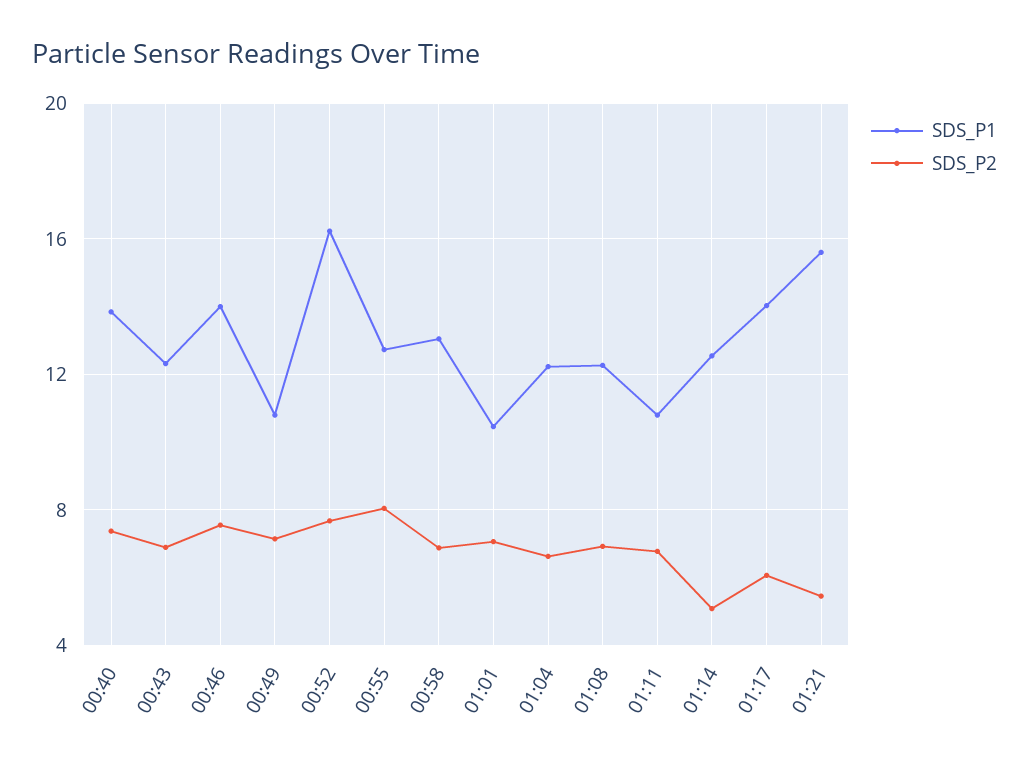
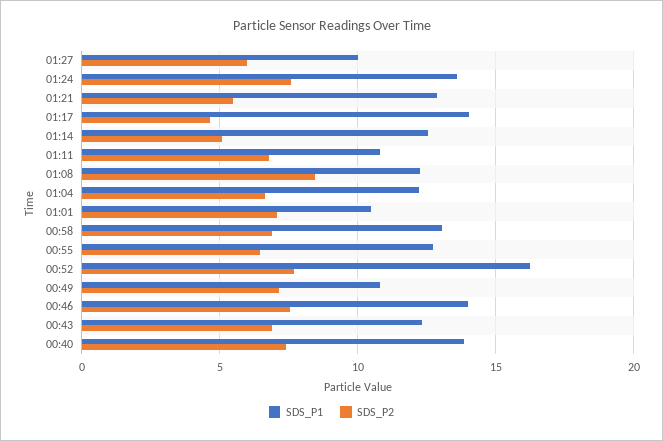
SDS_P2, 00:55: 8 -> 6.5
SDS_P2, 01:08: 7 -> 8.5
SDS_P2, 01:17: 6 -> 4.5
SDS_P1, 01:21: 15.5 -> 13
SDS_P1, 01:27: none -> 10
SDS_P2, 01:27: none -> 6
SDS_P1, 01:24: none -> 13.5
SDS_P2, 01:24: none -> 7.5

